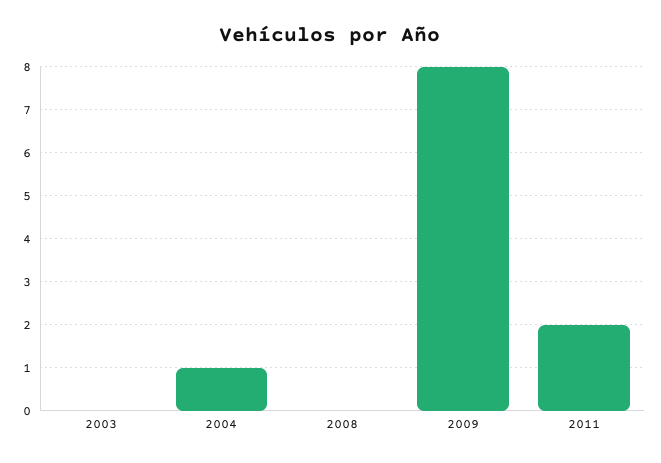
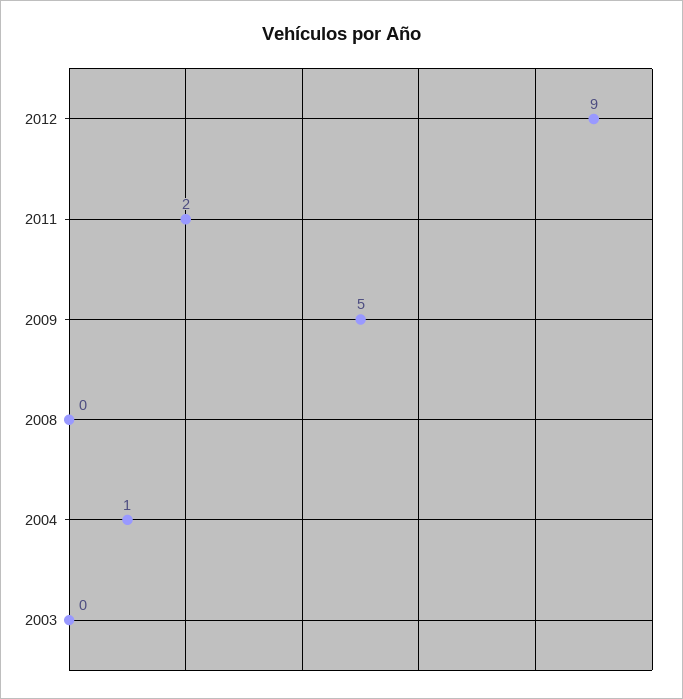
2009: 8 -> 5
2012: none -> 9

